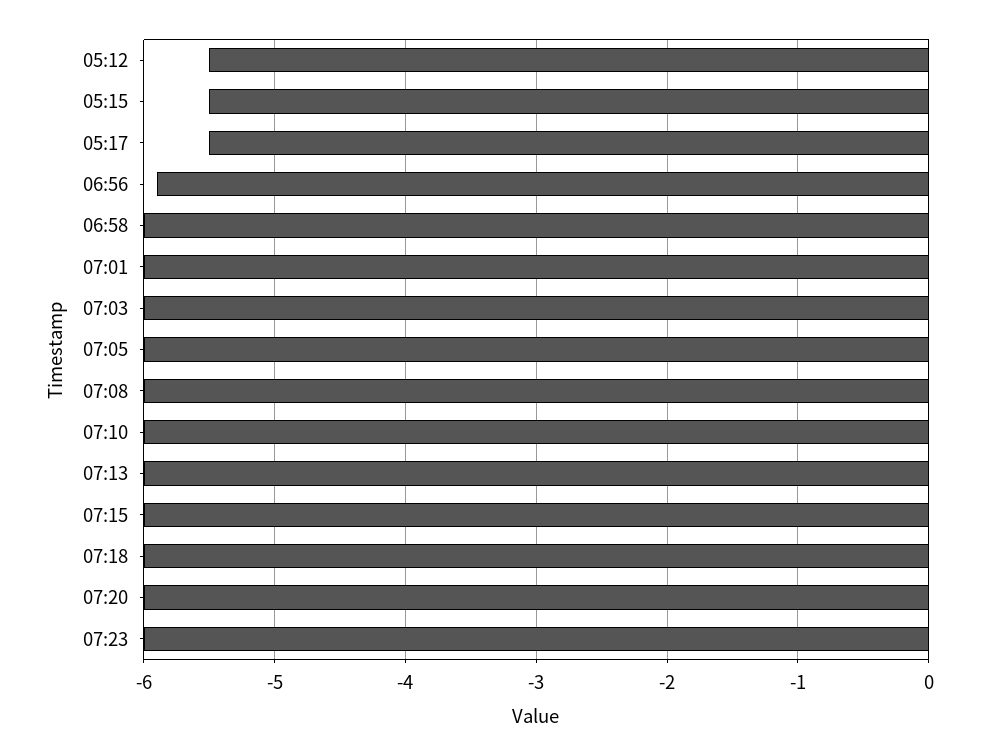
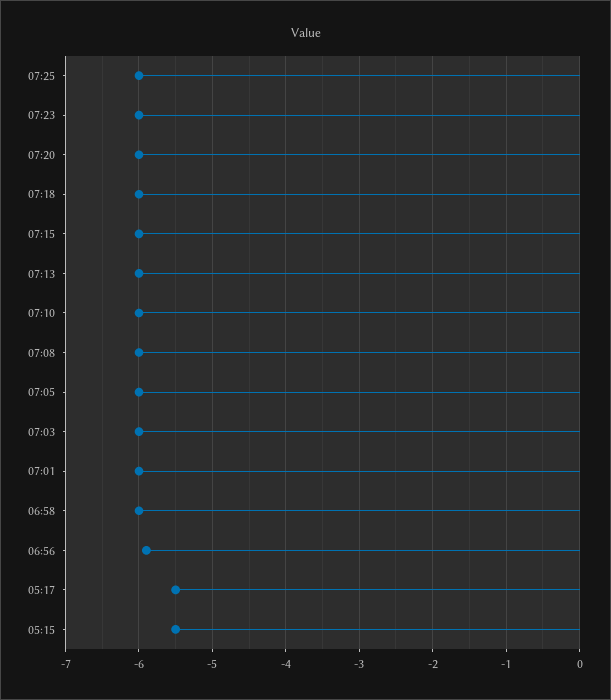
05:12: -5.5 -> none
07:25: none -> -6

